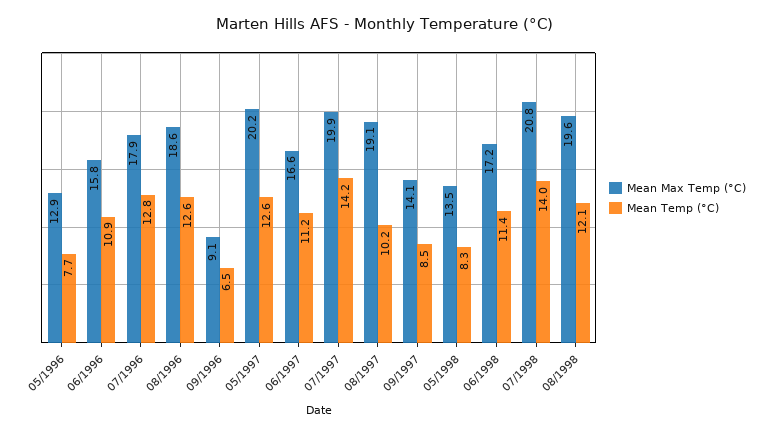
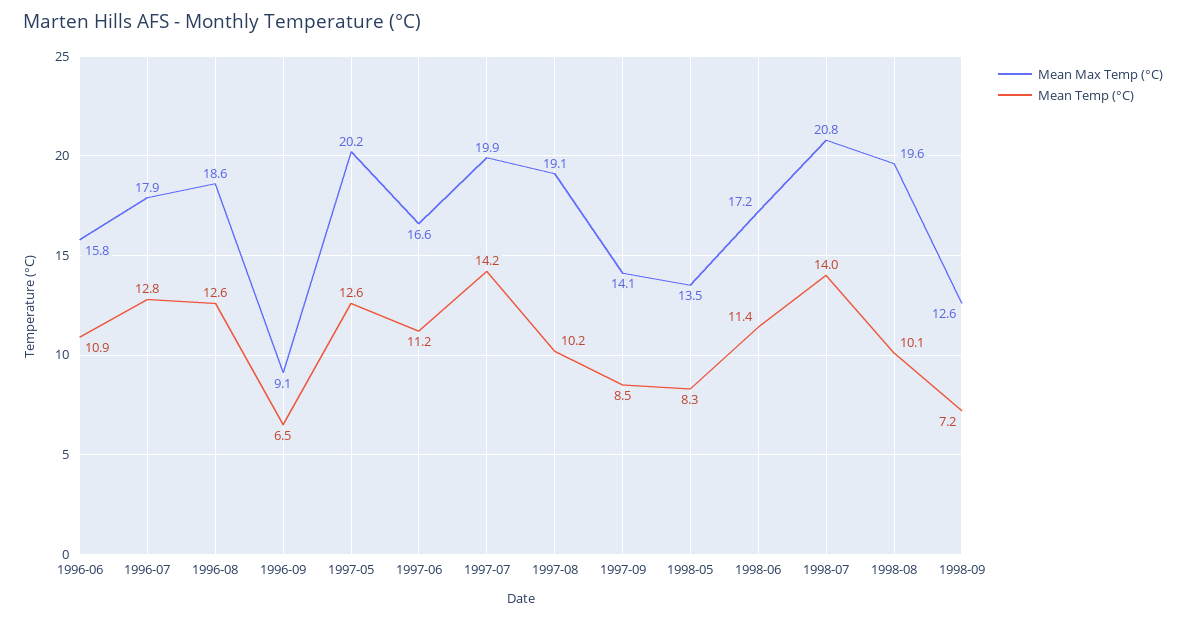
Mean Max Temp (°C), 05/1996: 12.9 -> none
Mean Temp (°C), 05/1996: 7.7 -> none
Mean Temp (°C), 08/1998: 12.1 -> 10.1
Mean Max Temp (°C), 1998-09: none -> 12.6
Mean Temp (°C), 1998-09: none -> 7.2

